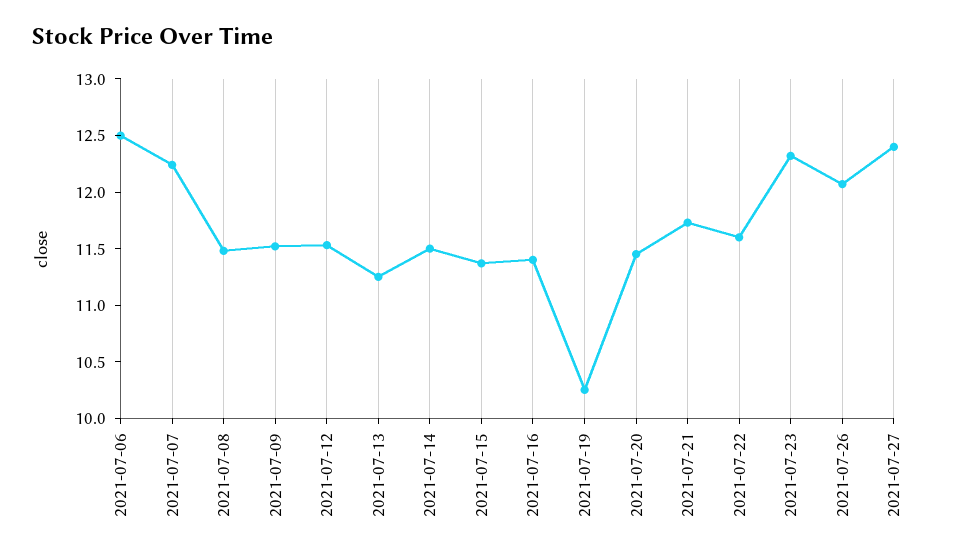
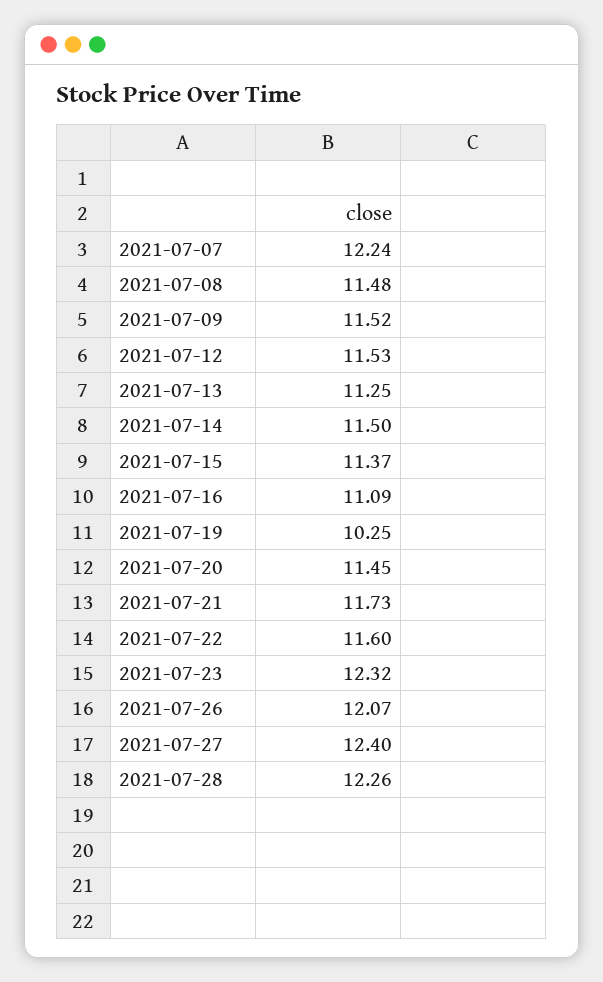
2021-07-06: 12.5 -> none
2021-07-16: 11.4 -> 11.09
2021-07-28: none -> 12.26

